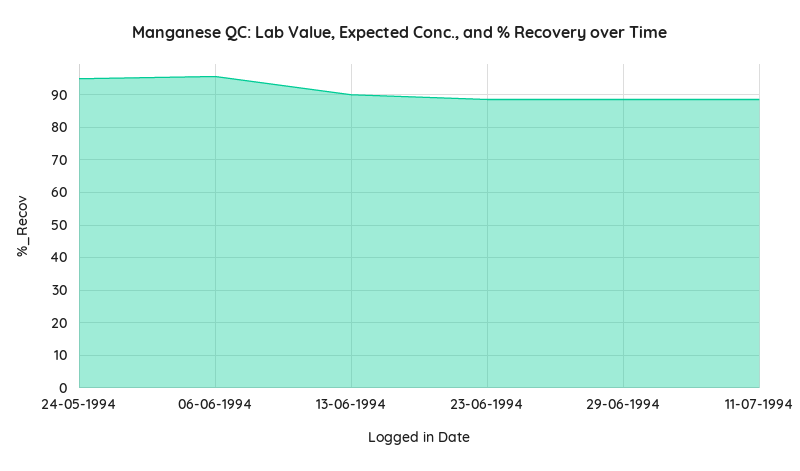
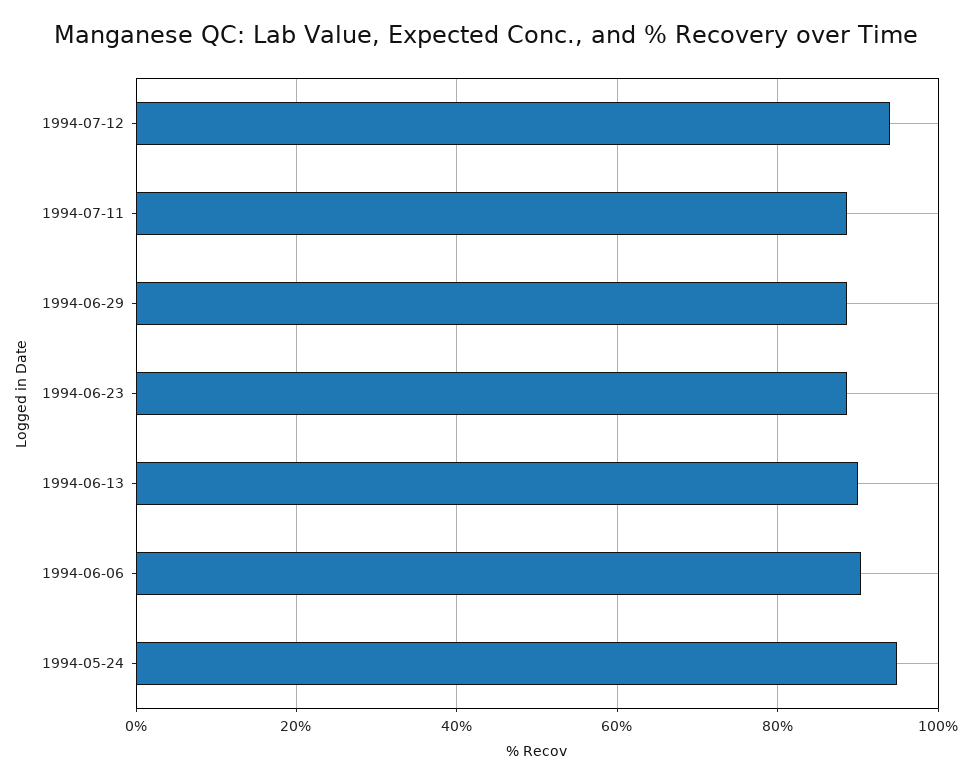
06-06-1994: 96 -> 90
1994-07-12: none -> 94

